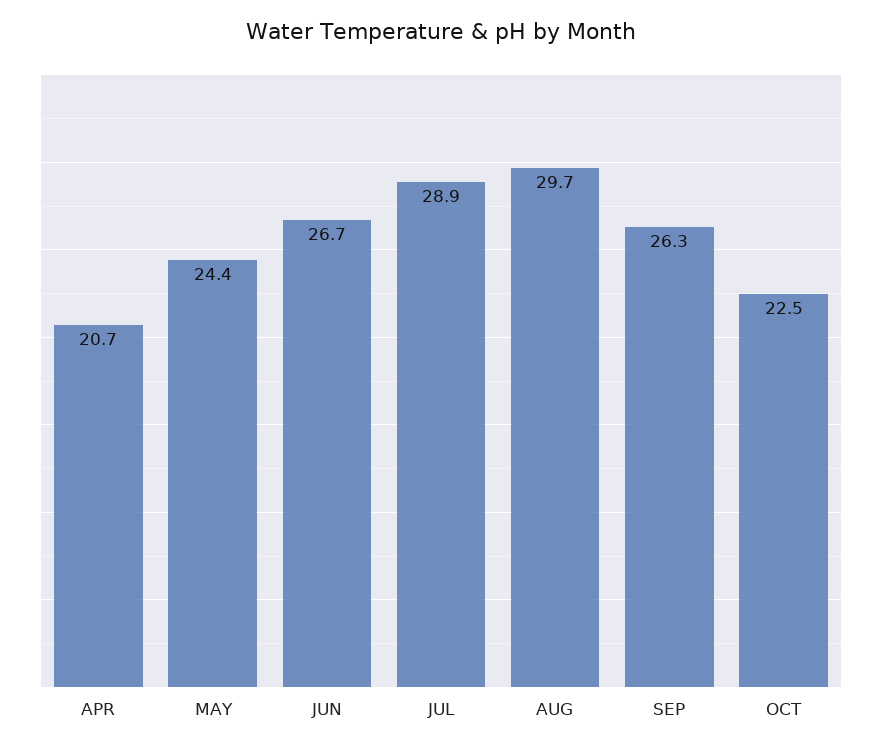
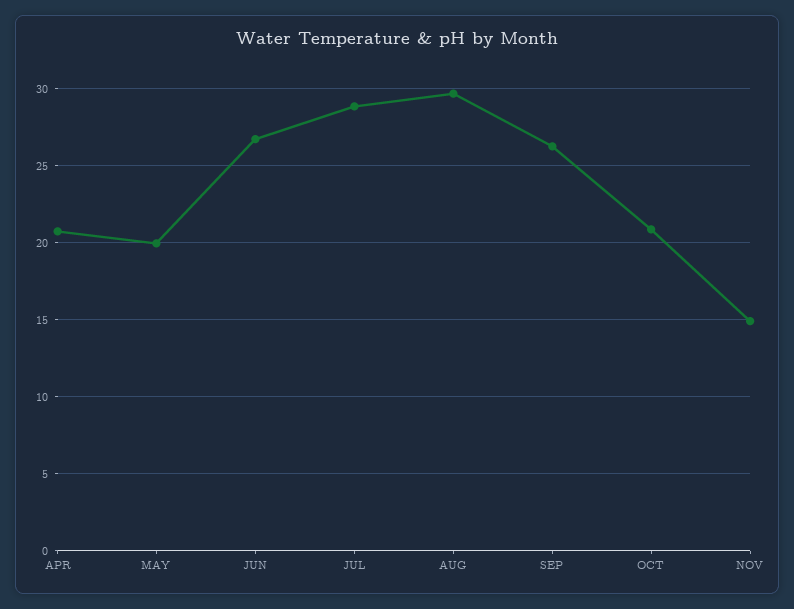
MAY: 24.4 -> 20
OCT: 22.5 -> 21
NOV: none -> 15

